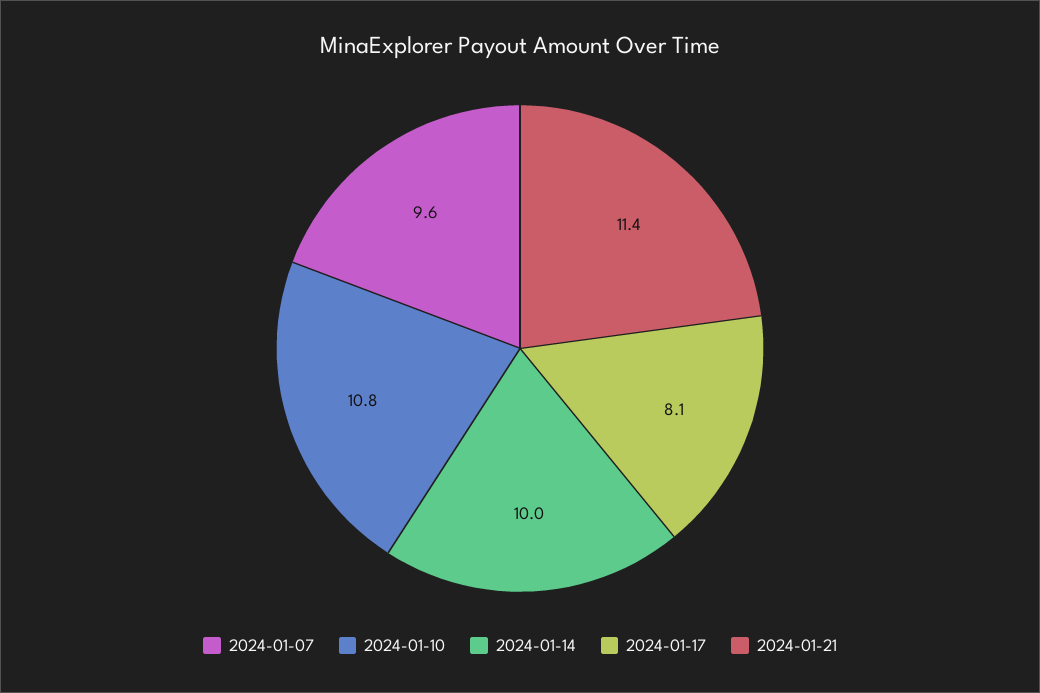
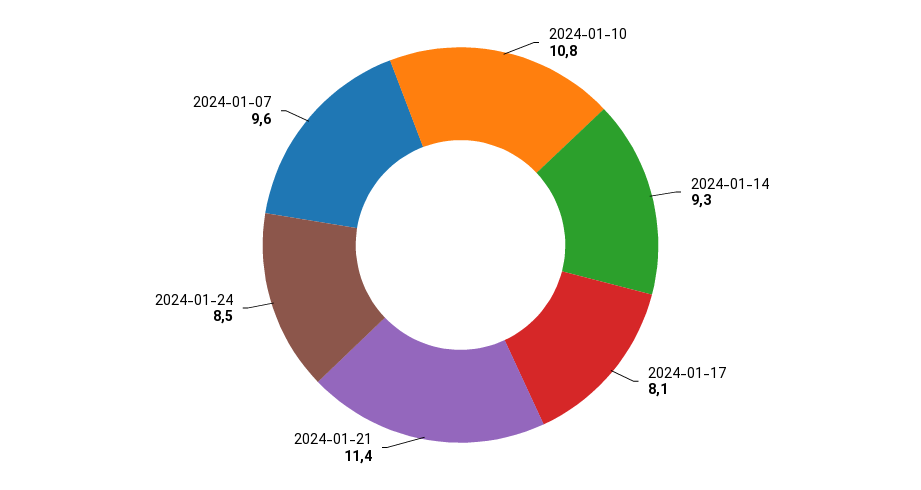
2024-01-14: 10 -> 9.3
2024-01-24: none -> 8.5

